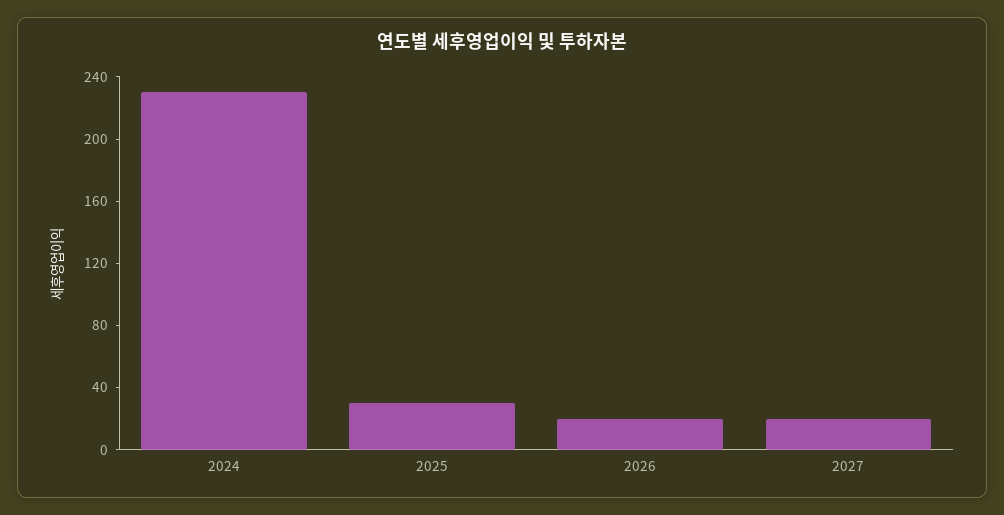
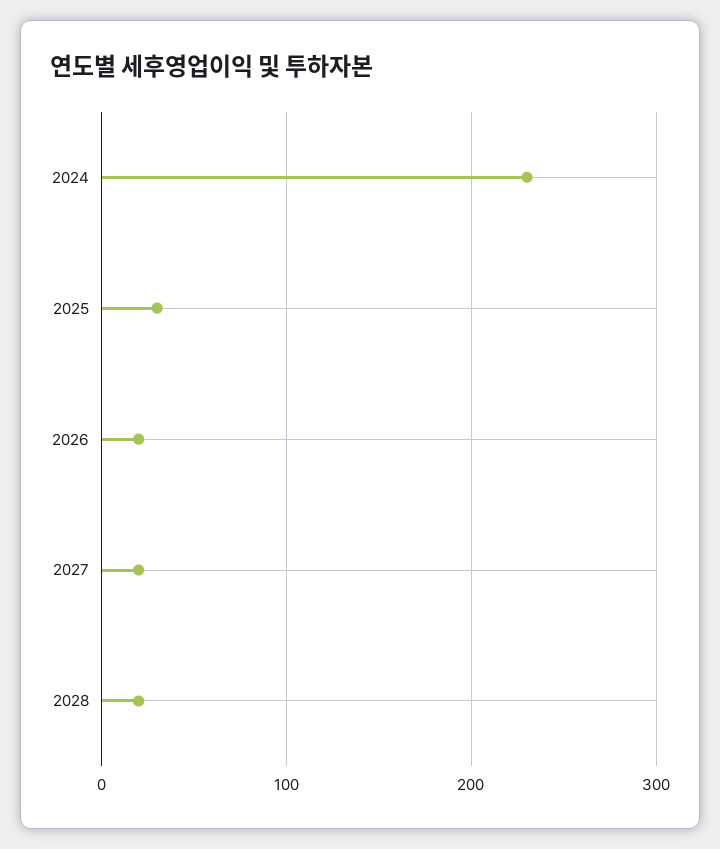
2028: none -> 20

